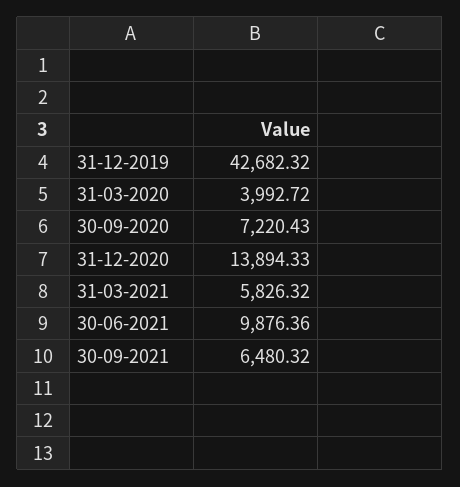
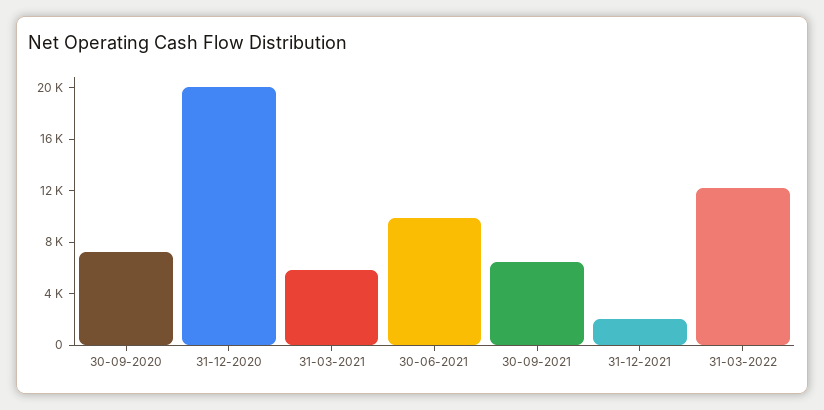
31-12-2019: 42682.32 -> none
31-03-2020: 3992.72 -> none
31-12-2020: 13894.33 -> 20000
31-12-2021: none -> 2000
31-03-2022: none -> 12000

